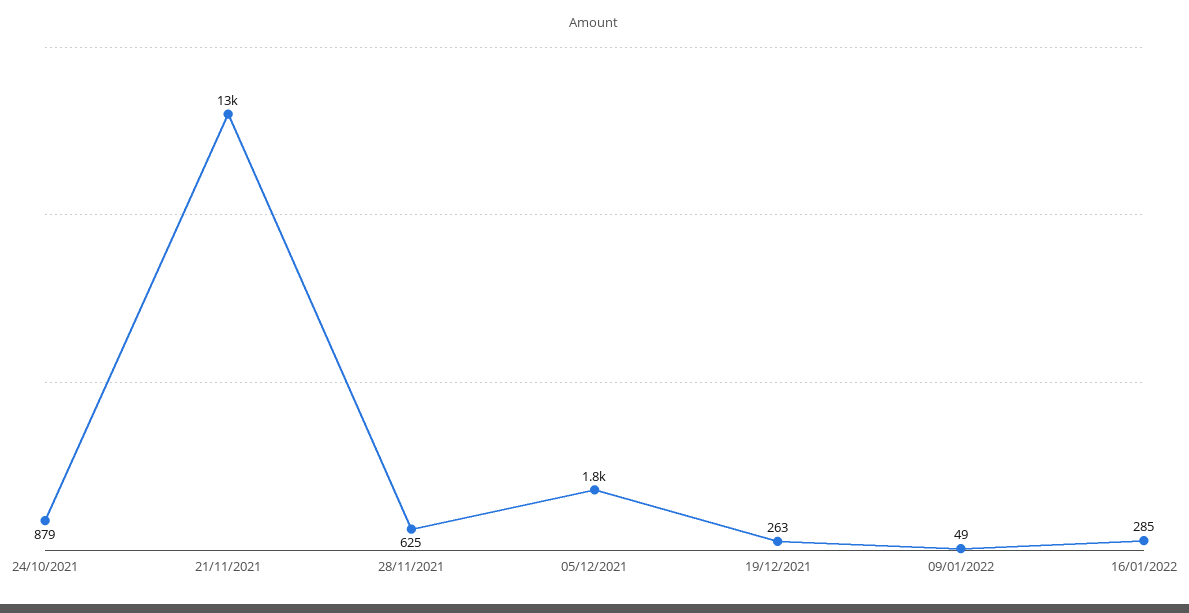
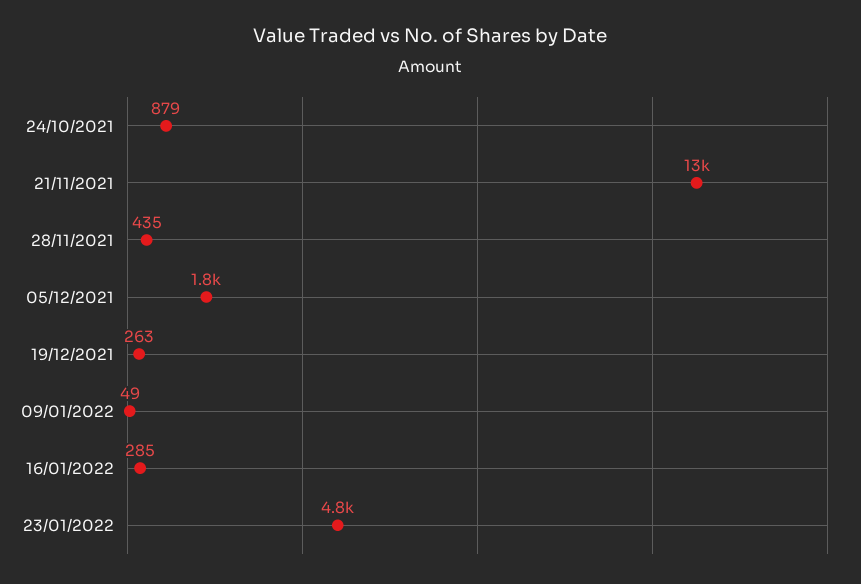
28/11/2021: 625 -> 435
23/01/2022: none -> 4800

